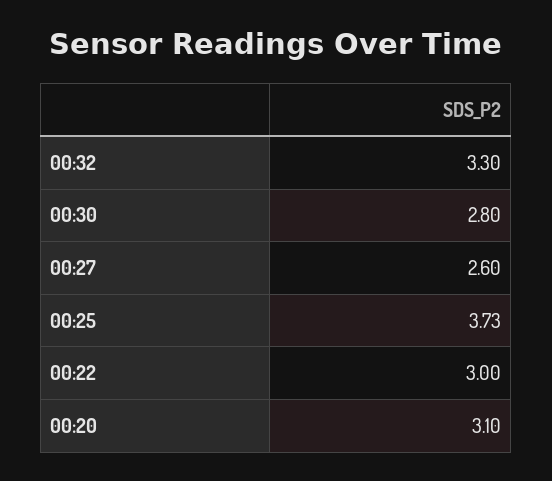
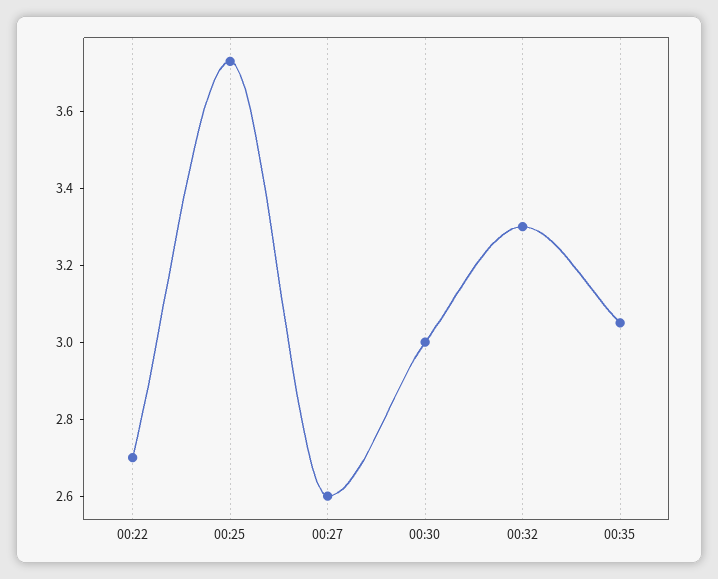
00:30: 2.8 -> 3
00:22: 3 -> 2.7
00:20: 3.1 -> none
00:35: none -> 3.05

